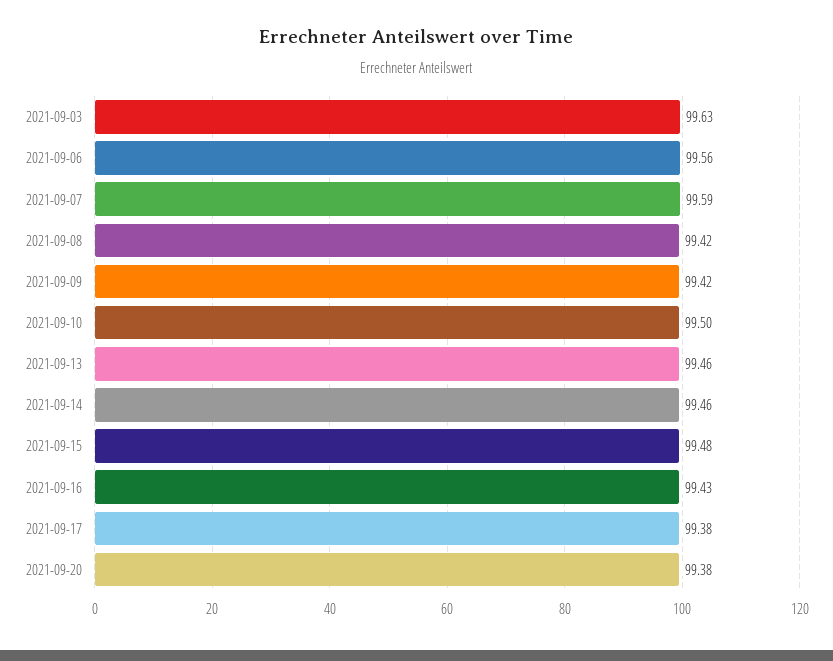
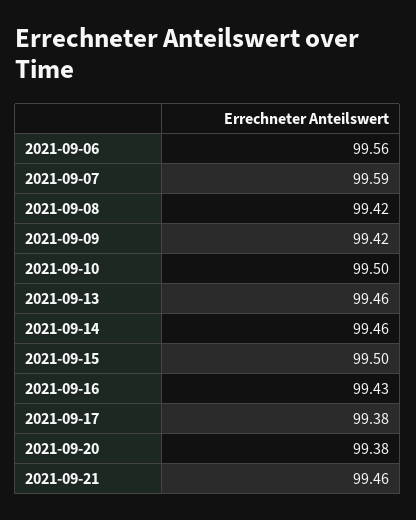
2021-09-03: 99.63 -> none
2021-09-15: 99.48 -> 99.5
2021-09-21: none -> 99.46

